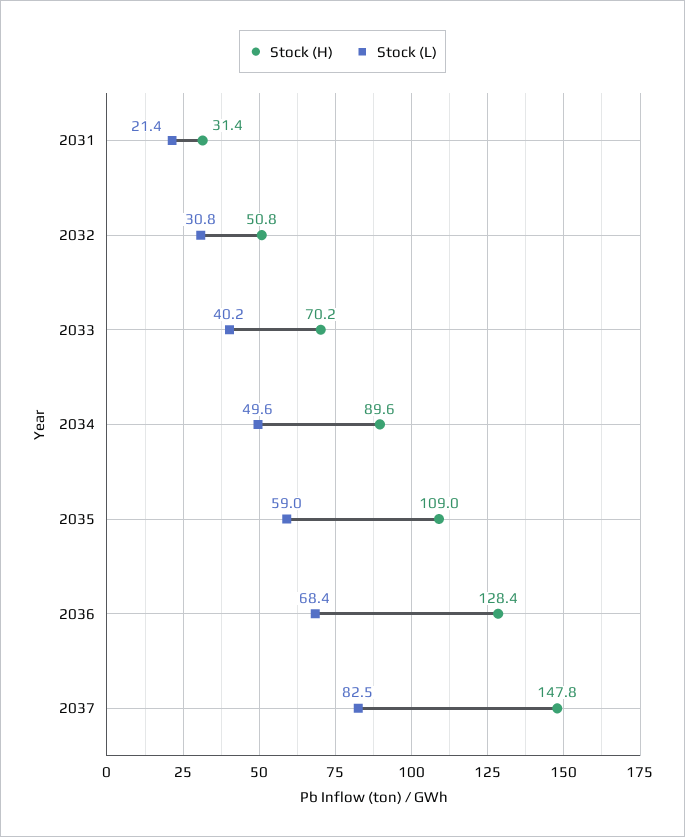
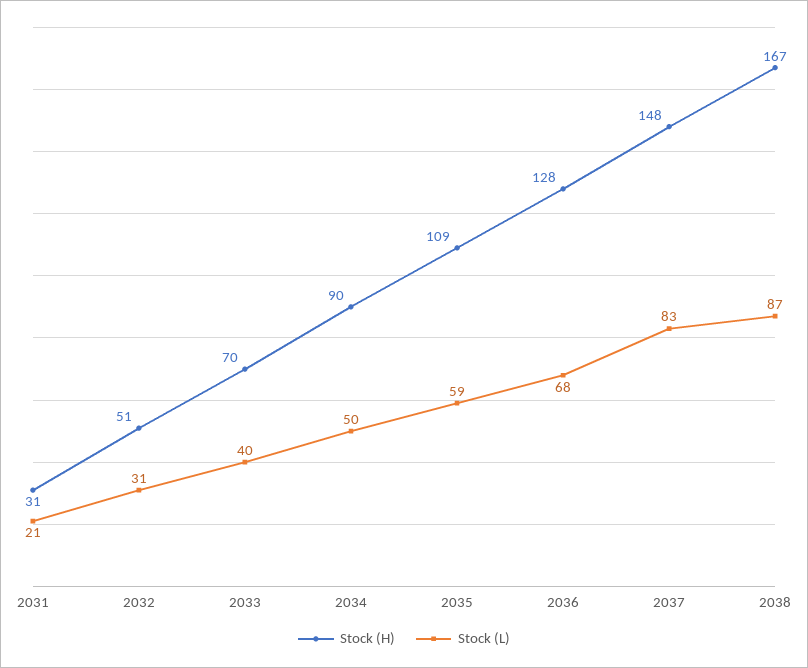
Stock (H), 2038: none -> 167
Stock (L), 2038: none -> 87

